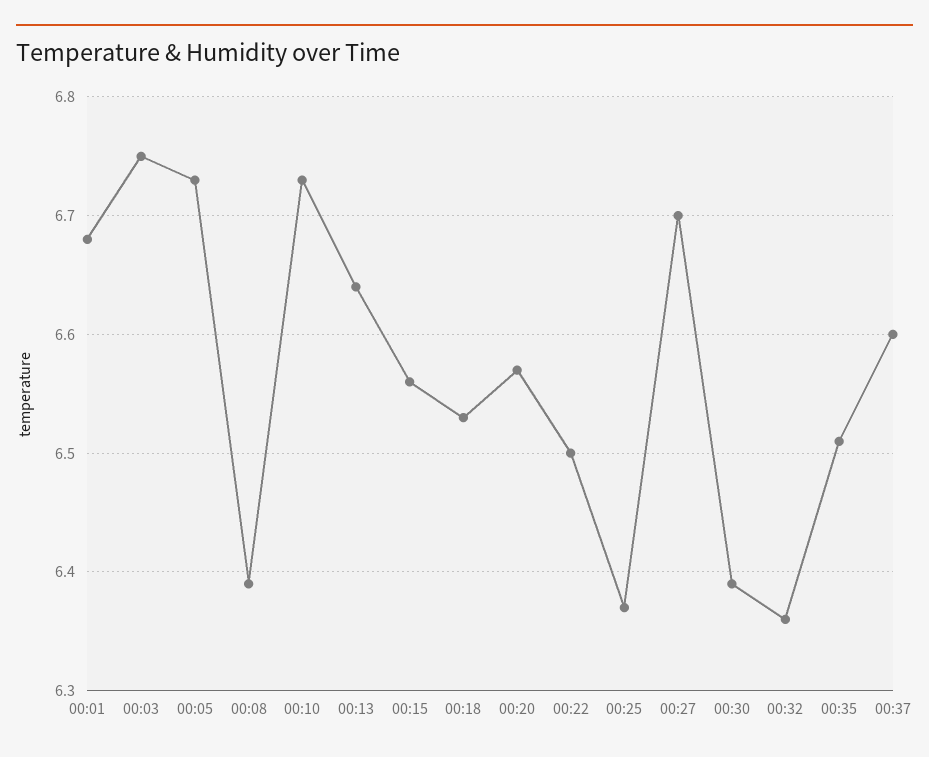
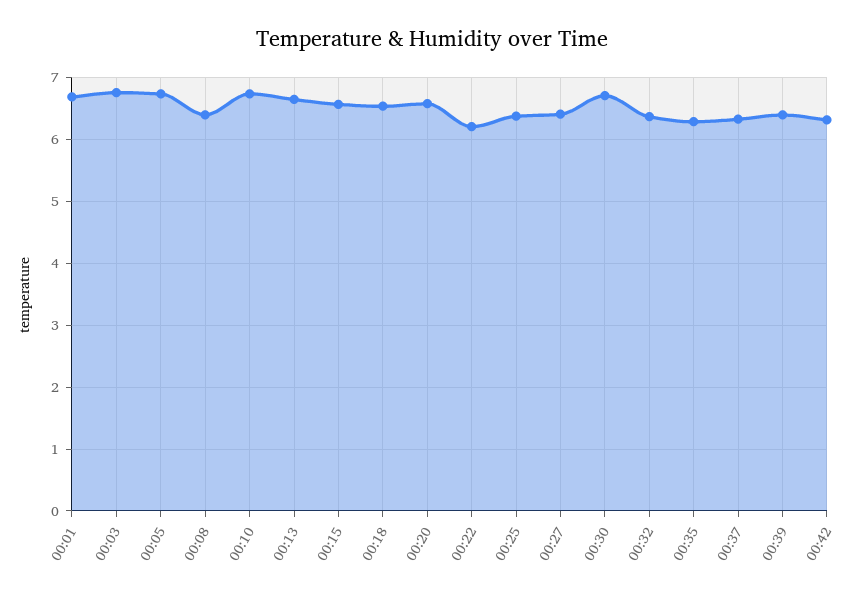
00:22: 6.5 -> 6.2
00:27: 6.7 -> 6.4
00:30: 6.39 -> 6.7
00:35: 6.51 -> 6.3
00:37: 6.6 -> 6.3
00:39: none -> 6.4
00:42: none -> 6.3

